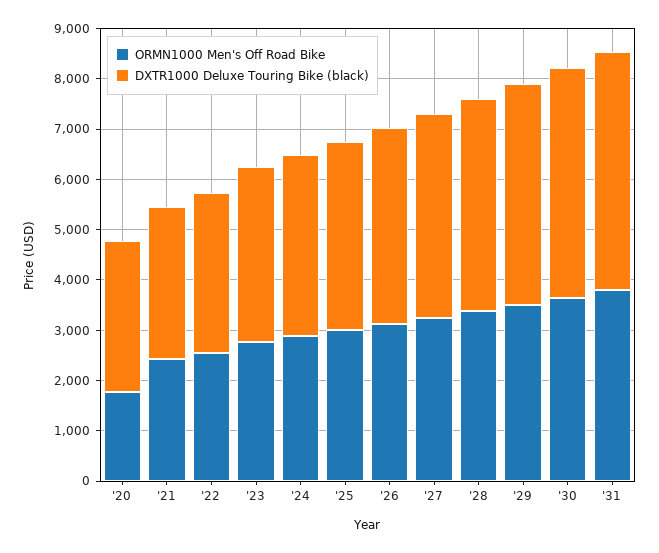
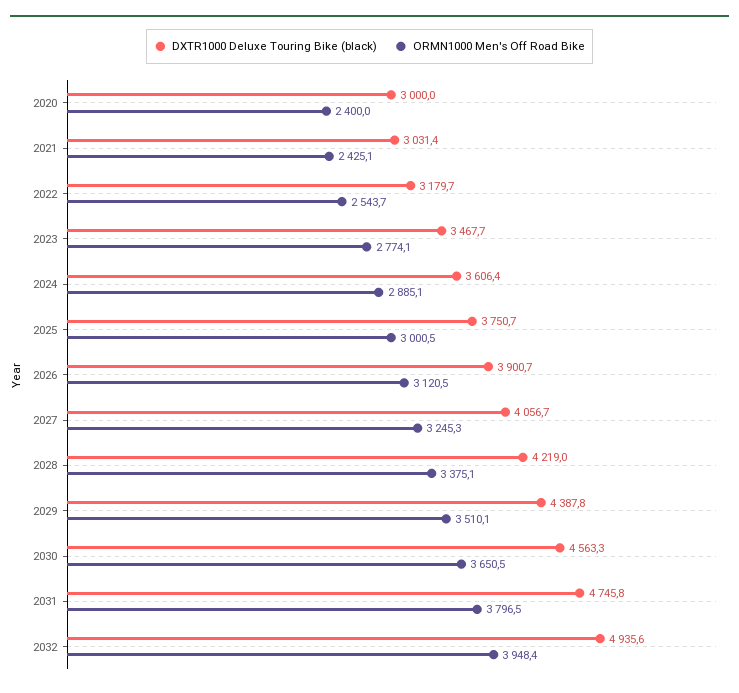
ORMN1000 Men's Off Road Bike, '20: 1800 -> 2400
DXTR1000 Deluxe Touring Bike (black), 2032: none -> 4935.6
ORMN1000 Men's Off Road Bike, 2032: none -> 3948.4

